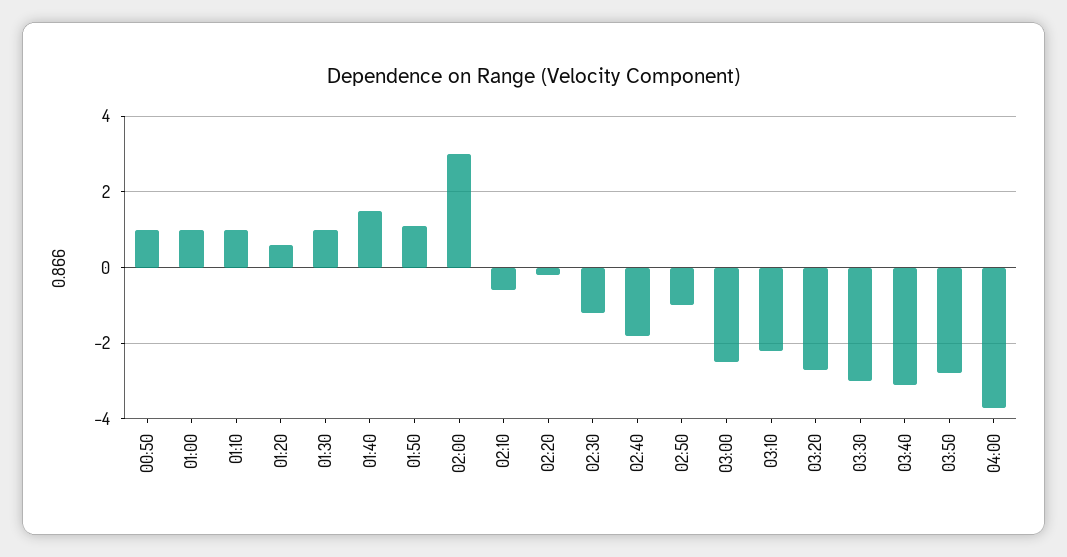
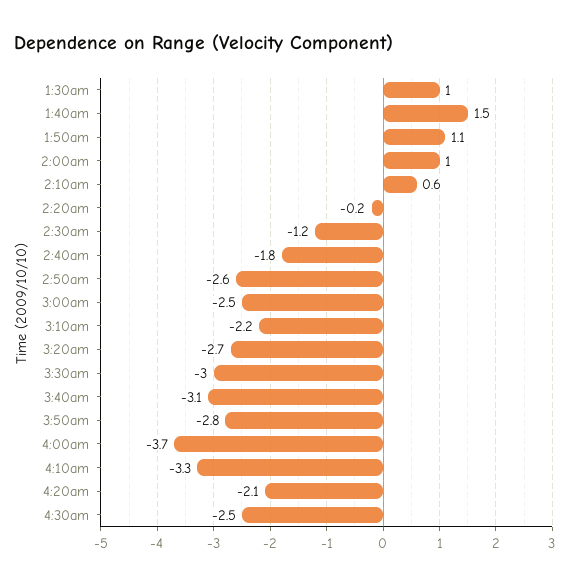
00:50: 1 -> none
01:00: 1 -> none
01:10: 1 -> none
01:20: 0.5 -> none
02:00: 3 -> 1
02:10: -0.5 -> 0.6
02:50: -1 -> -2.6
4:10am: none -> -3.3
4:20am: none -> -2.1
4:30am: none -> -2.5

